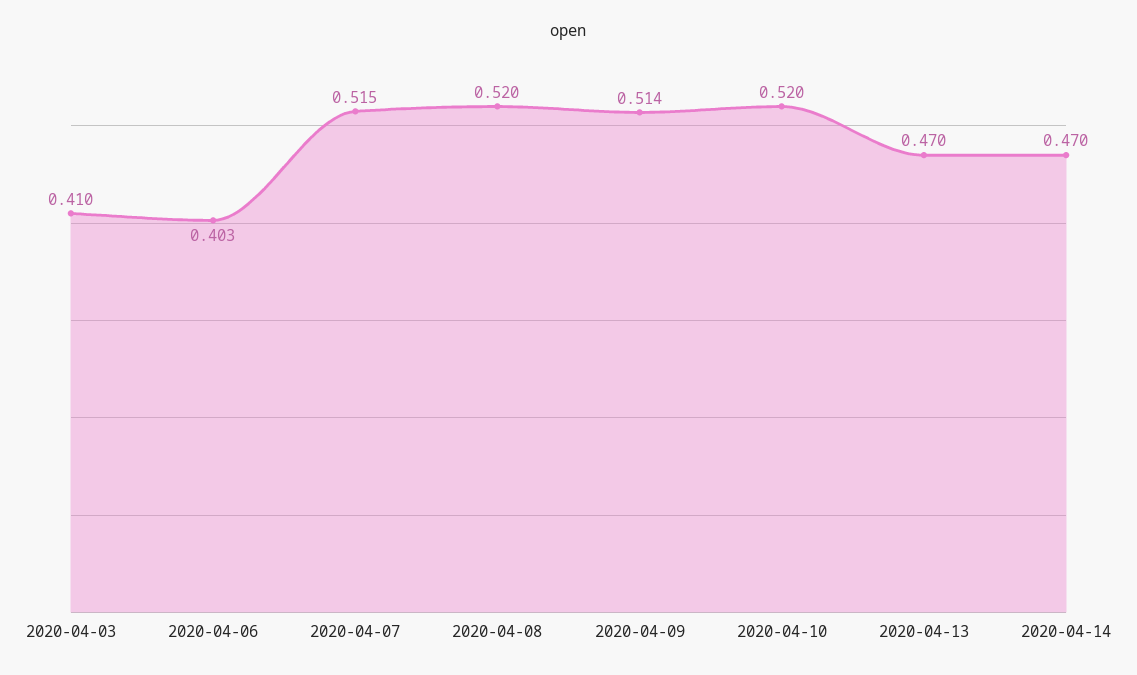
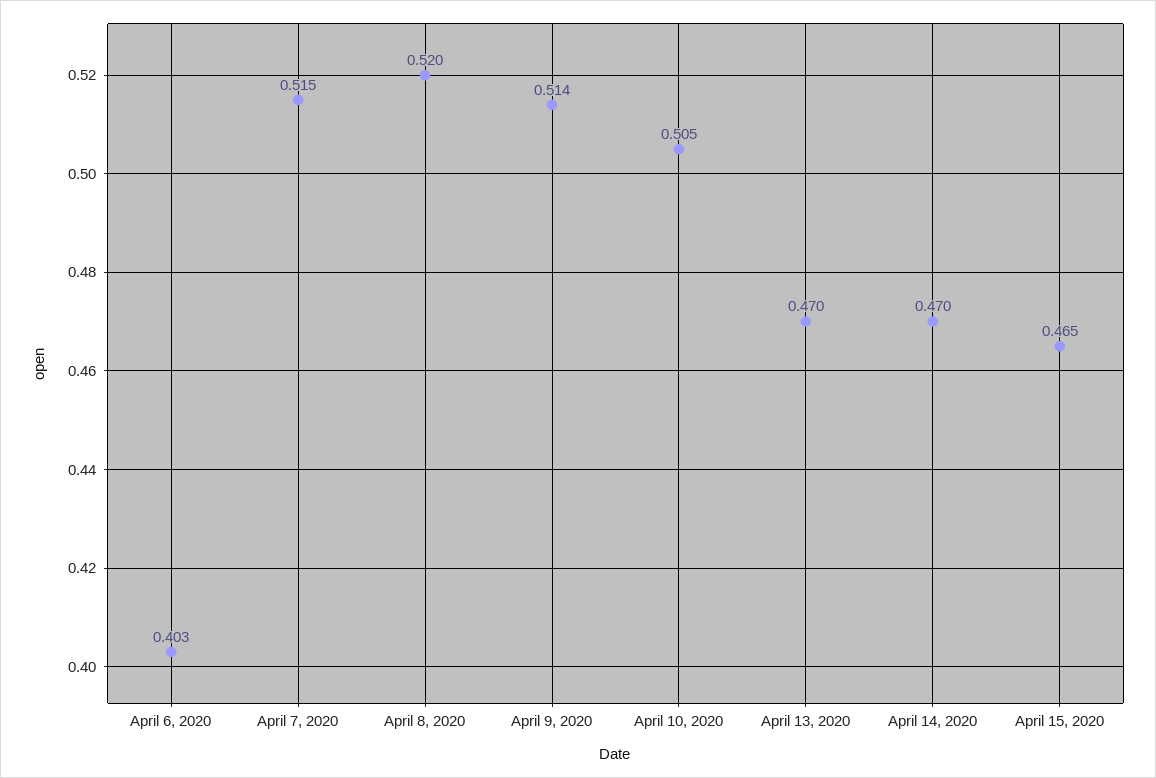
2020-04-03: 0.41 -> none
2020-04-10: 0.52 -> 0.505
April 15, 2020: none -> 0.465

